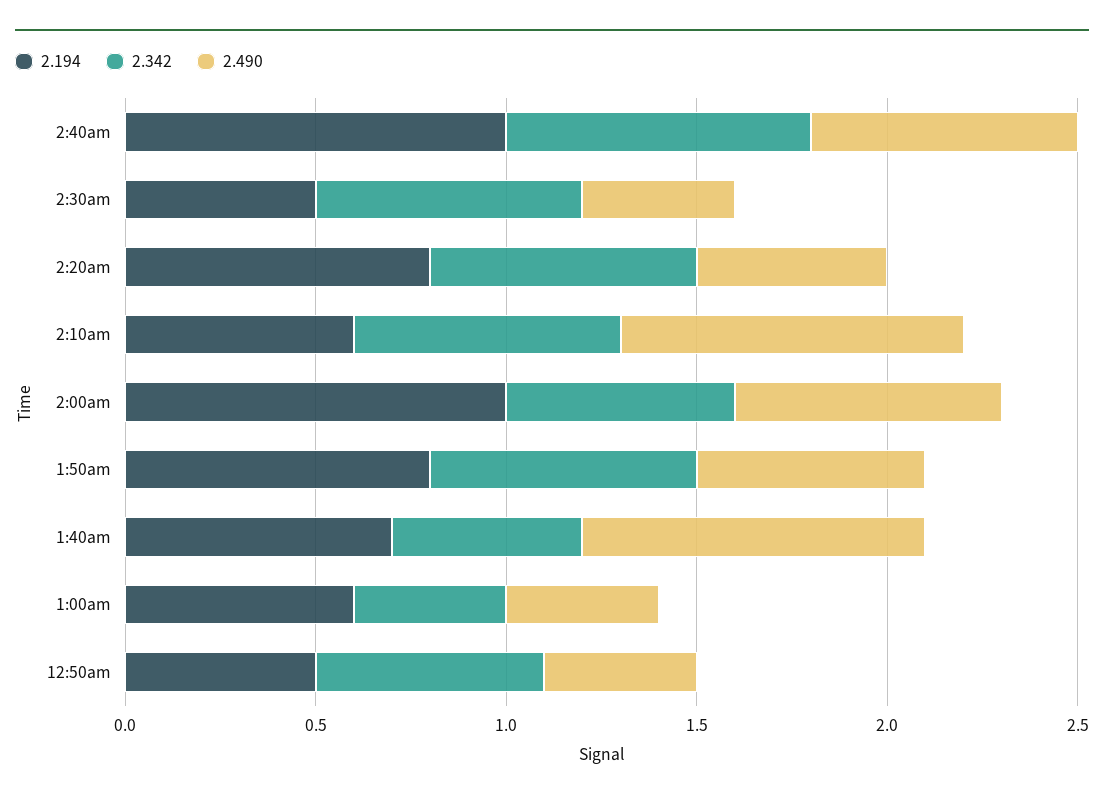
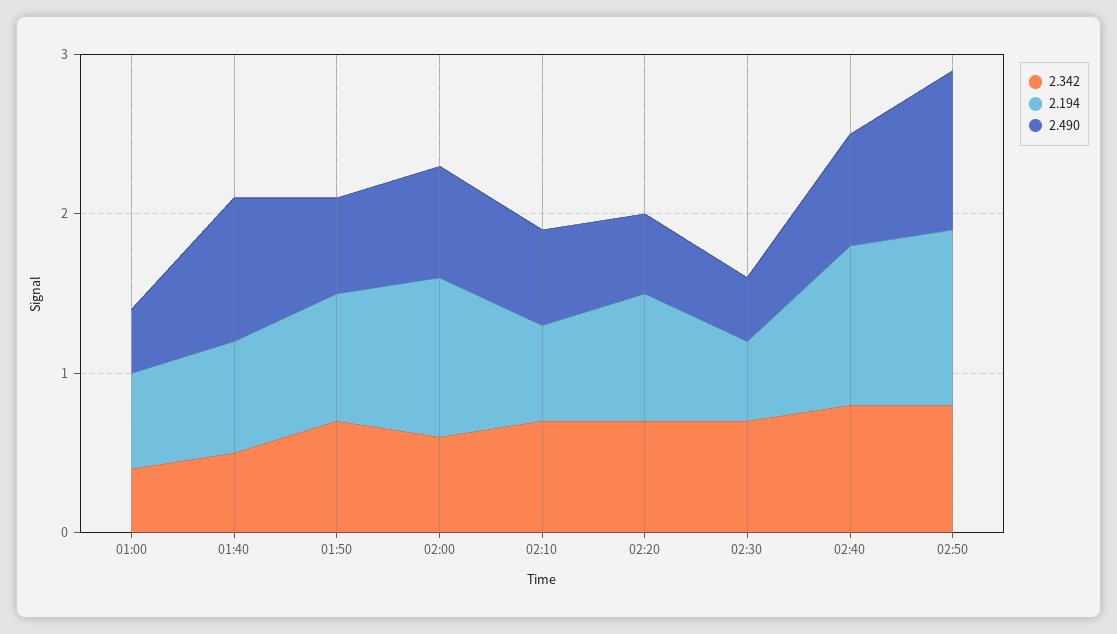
2.490, 2:10am: 0.9 -> 0.6
2.194, 12:50am: 0.5 -> none
2.342, 12:50am: 0.6 -> none
2.490, 12:50am: 0.4 -> none
2.342, 02:50: none -> 0.8
2.194, 02:50: none -> 1.1
2.490, 02:50: none -> 1

